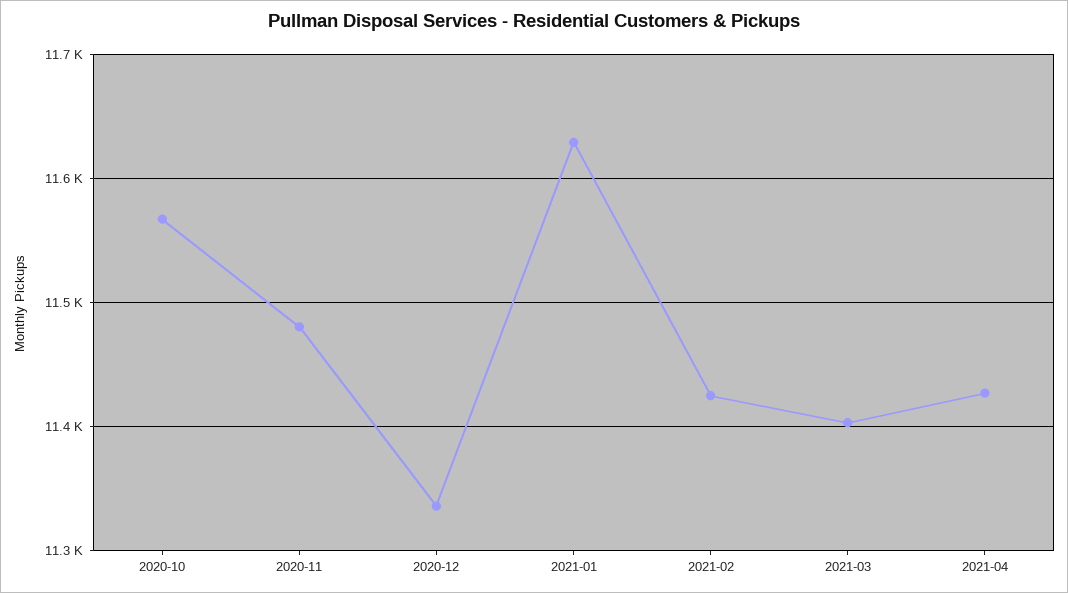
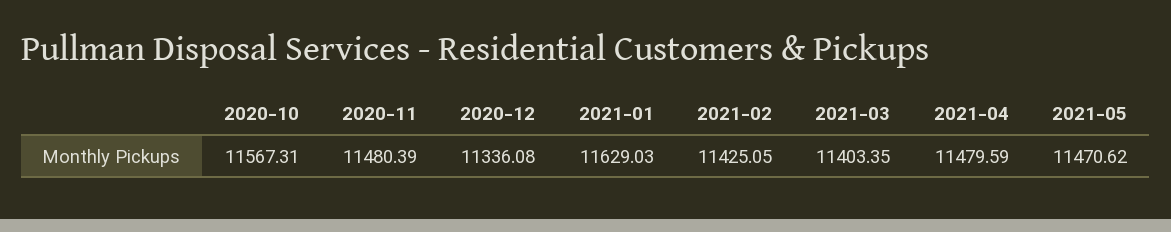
2021-04: 11430 -> 11479.59
2021-05: none -> 11470.62

